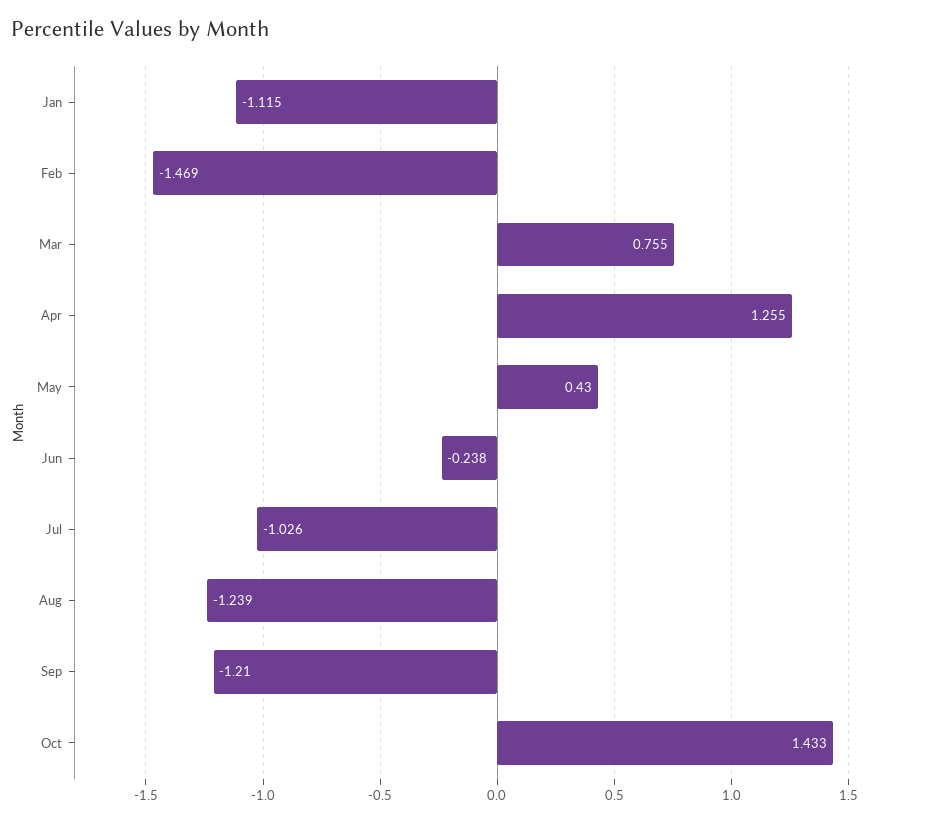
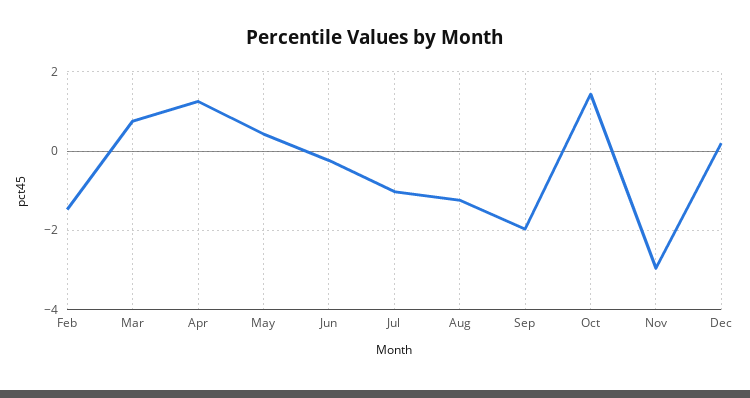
Jan: -1.115 -> none
Sep: -1.21 -> -2
Nov: none -> -3
Dec: none -> 0.2

